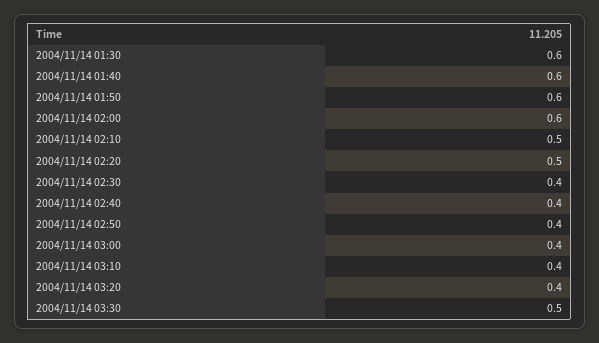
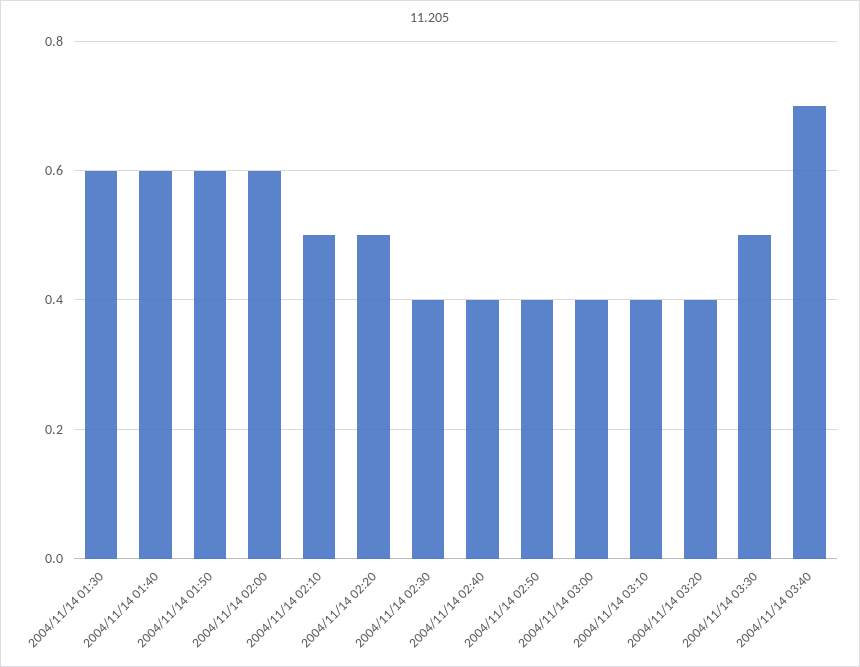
2004/11/14 03:40: none -> 0.7

